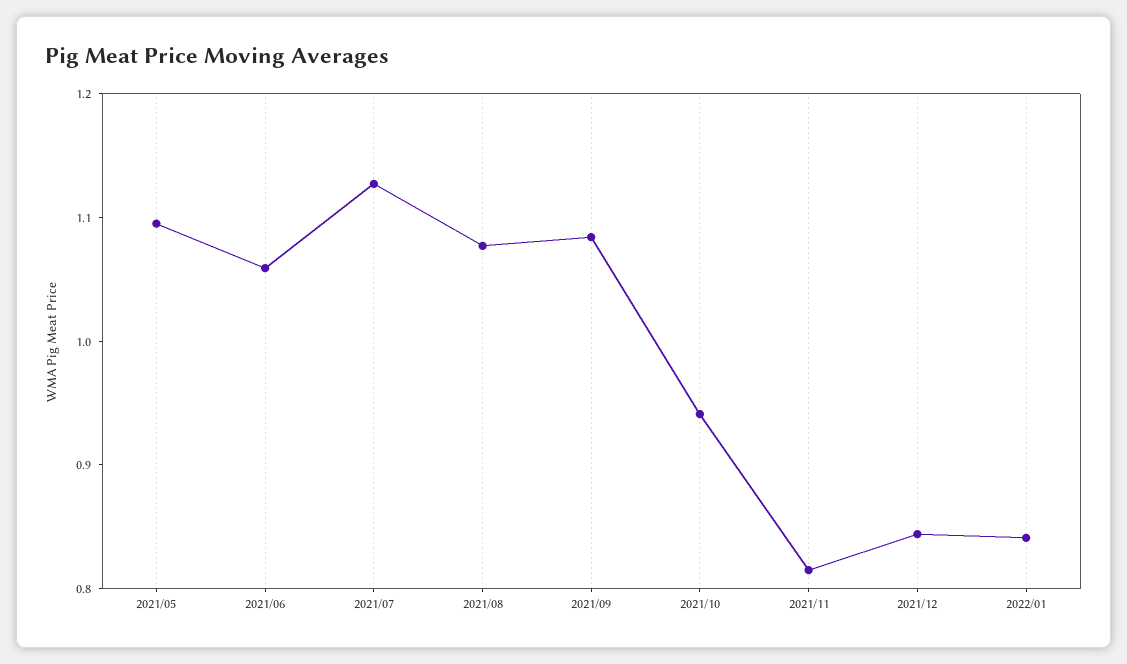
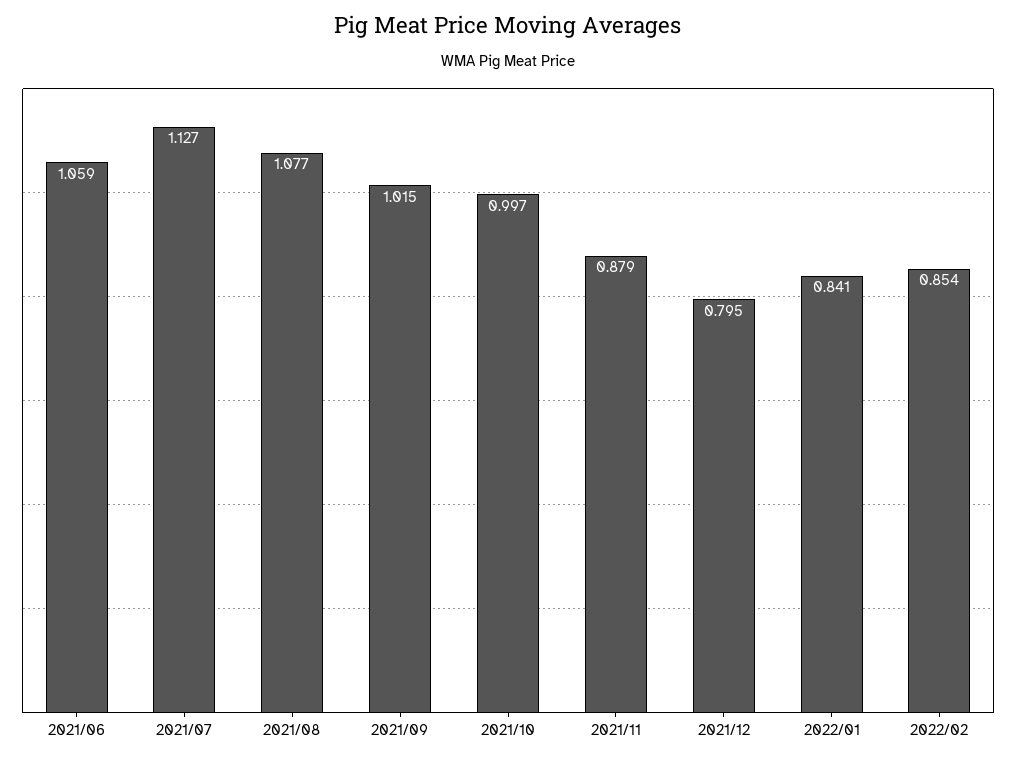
2021/05: 1.1 -> none
2021/09: 1.08 -> 1.015
2021/10: 0.94 -> 0.997
2021/11: 0.82 -> 0.879
2021/12: 0.84 -> 0.795
2022/02: none -> 0.854

